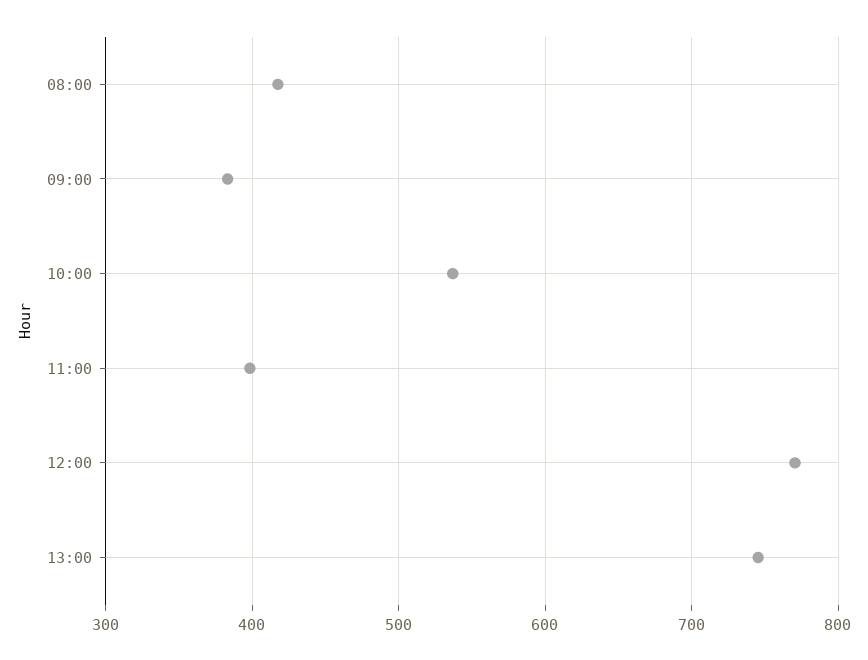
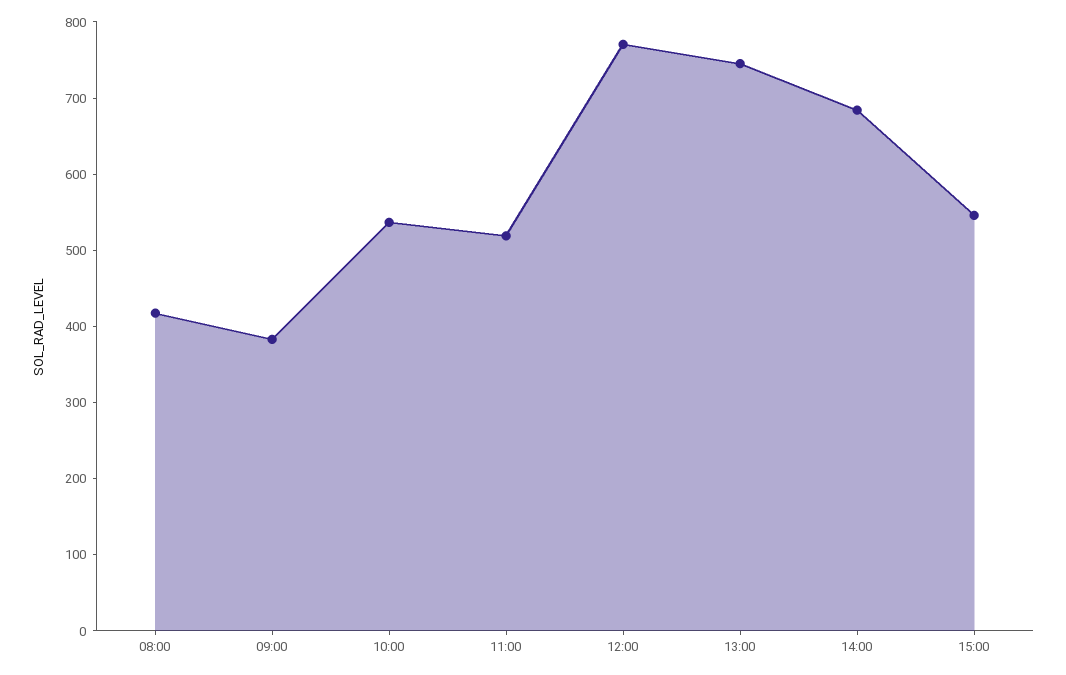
11:00: 400 -> 520
14:00: none -> 680
15:00: none -> 540

